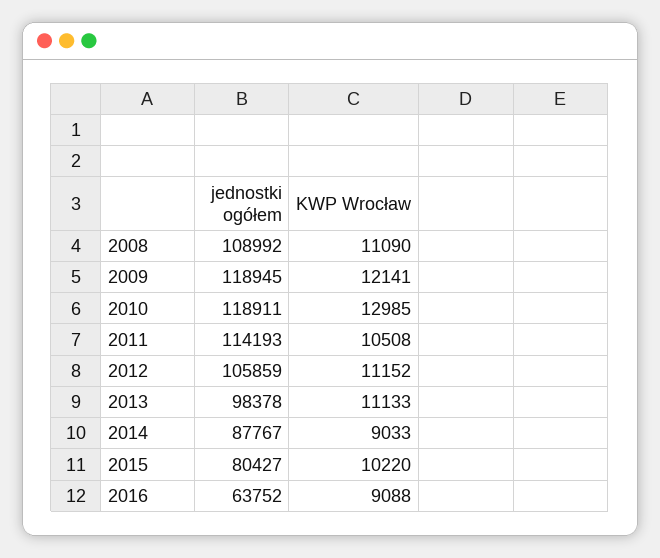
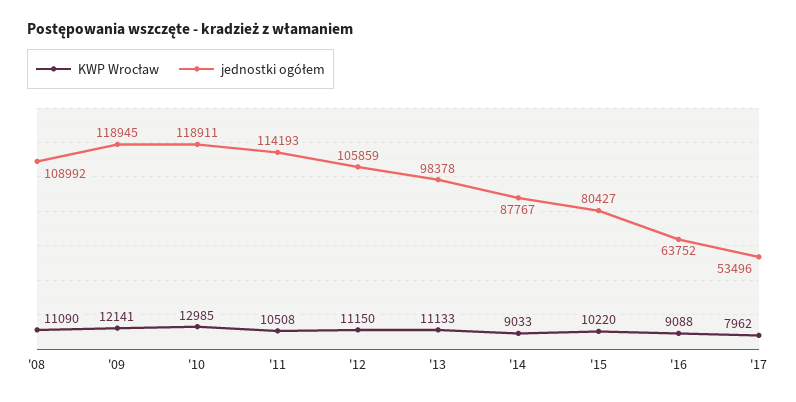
KWP Wrocław, 2012: 11152 -> 11150
KWP Wrocław, '17: none -> 7962
jednostki ogółem, '17: none -> 53496

